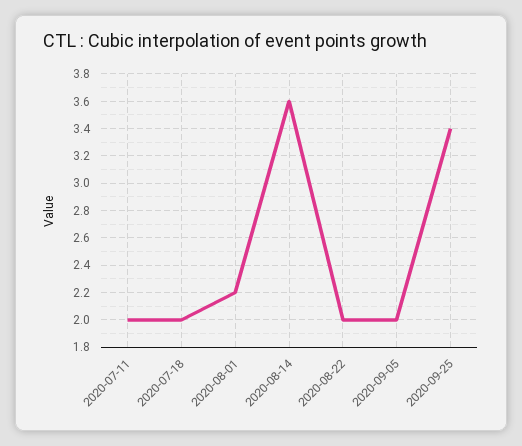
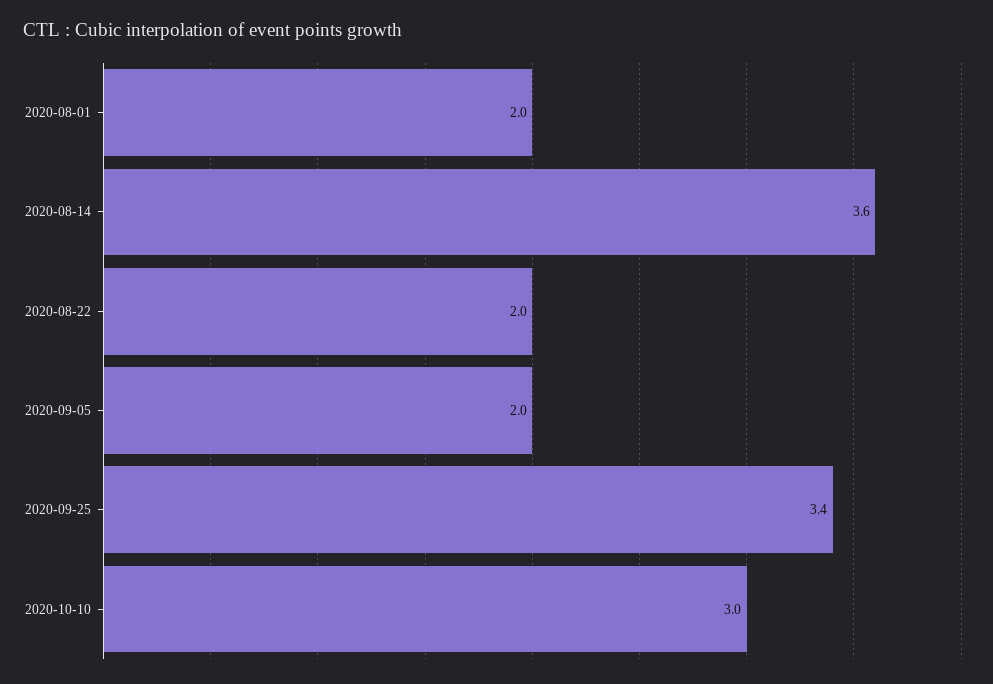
2020-07-11: 2 -> none
2020-07-18: 2 -> none
2020-08-01: 2.2 -> 2
2020-10-10: none -> 3

